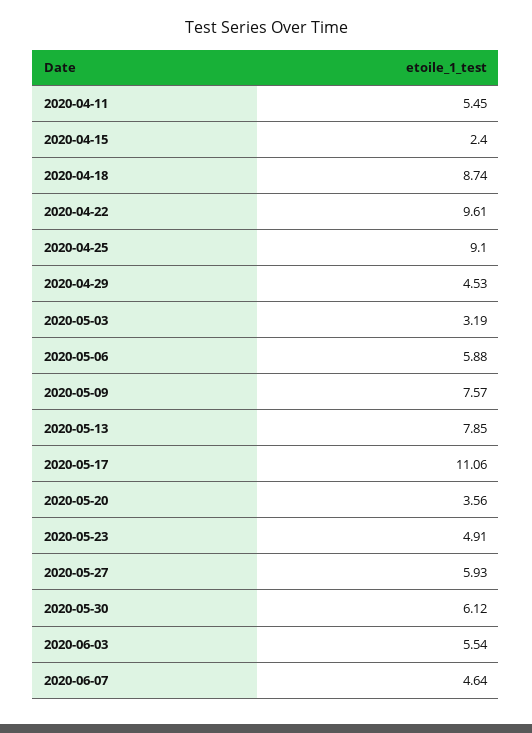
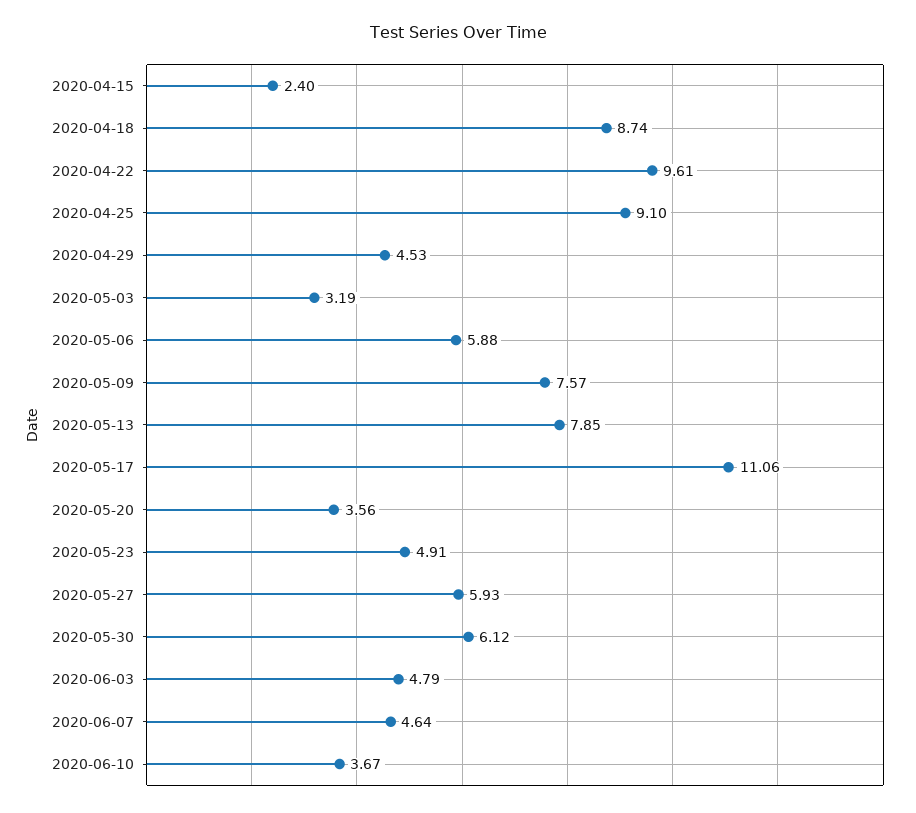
2020-04-11: 5.45 -> none
2020-06-03: 5.54 -> 4.79
2020-06-10: none -> 3.67

